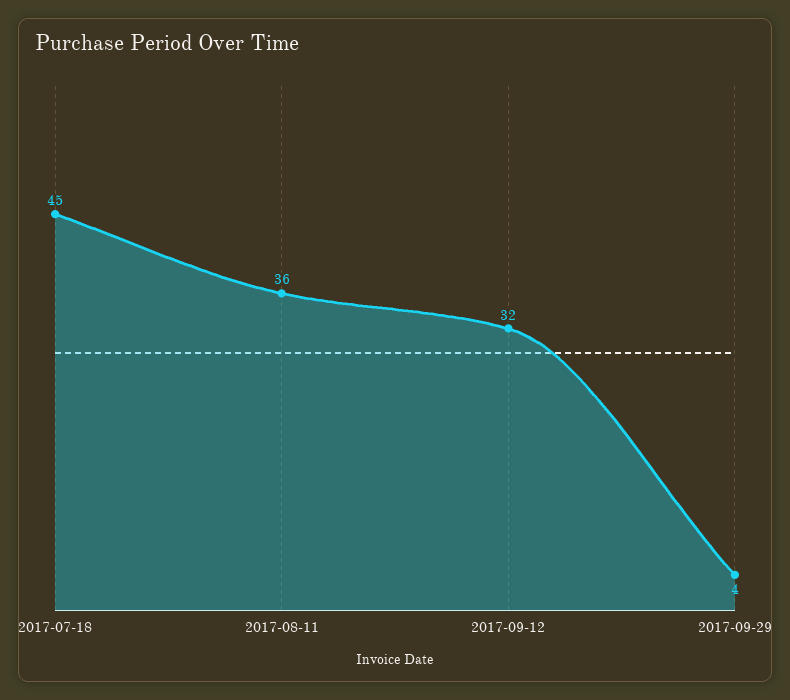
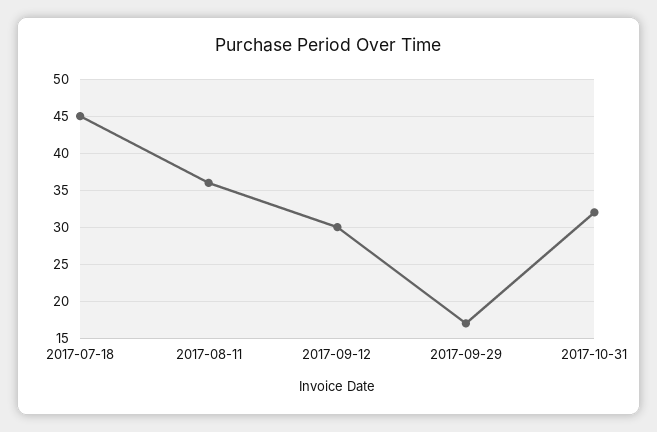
2017-09-12: 32 -> 30
2017-09-29: 4 -> 17
2017-10-31: none -> 32

